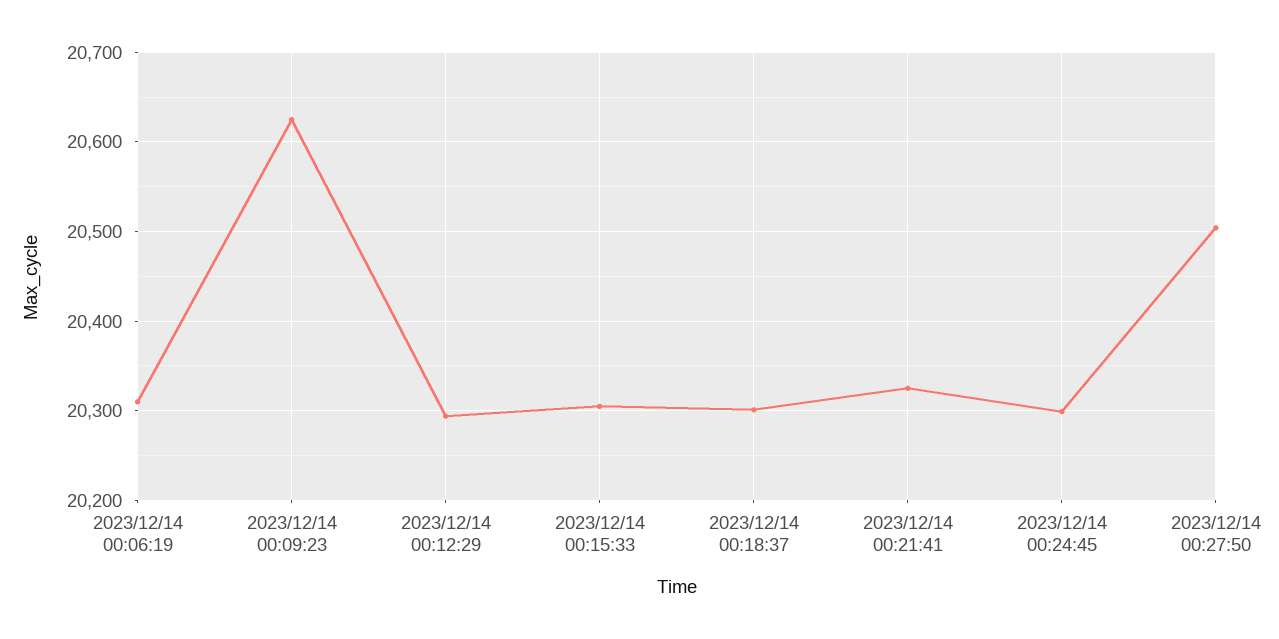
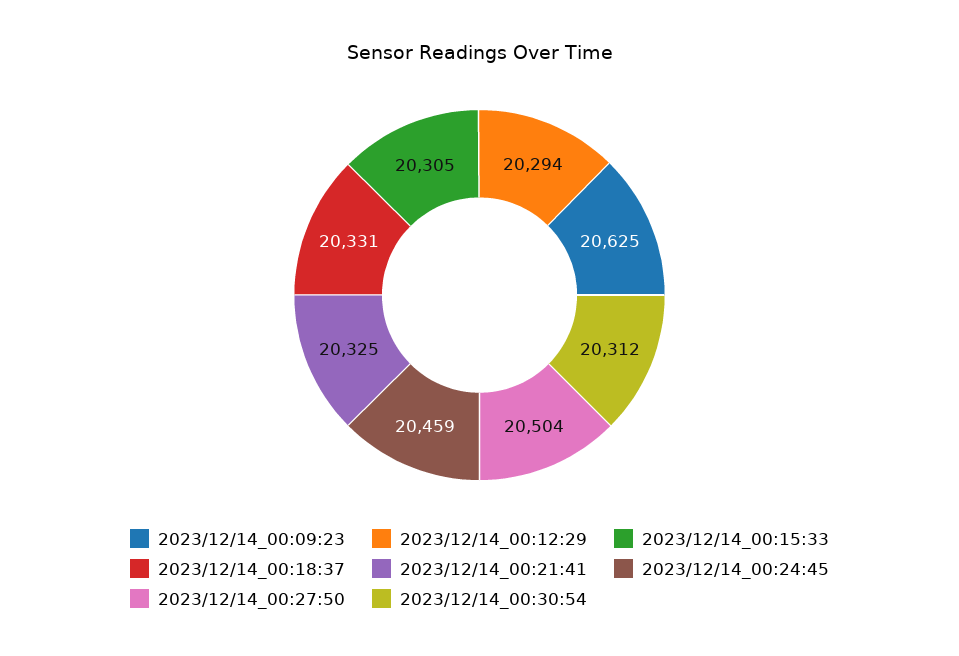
2023/12/14 00:06:19: 20310 -> none
2023/12/14 00:18:37: 20300 -> 20331
2023/12/14 00:24:45: 20300 -> 20459
2023/12/14_00:30:54: none -> 20312

